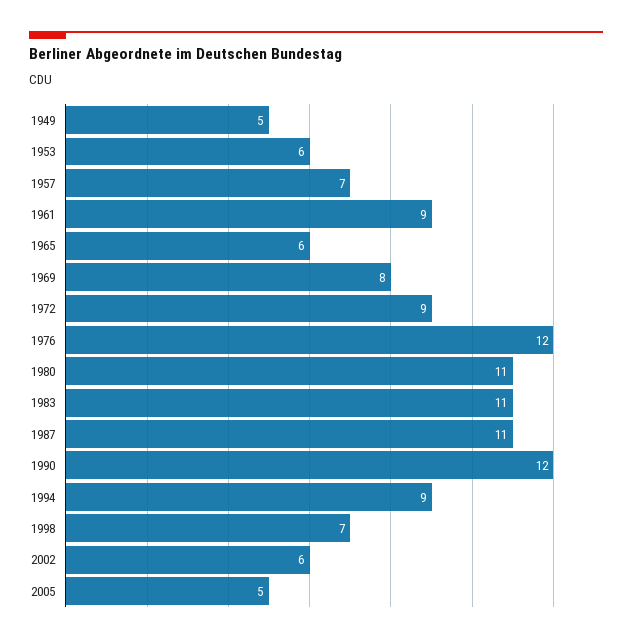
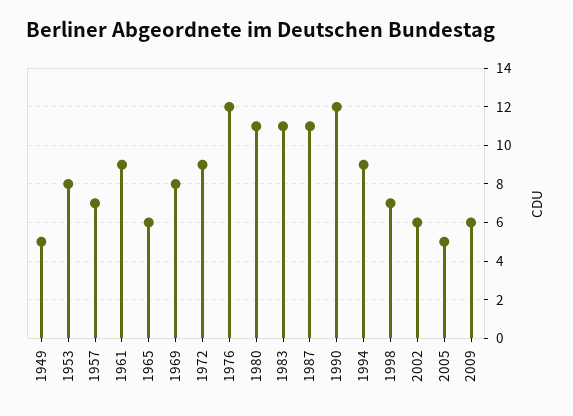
1953: 6 -> 8
2009: none -> 6

